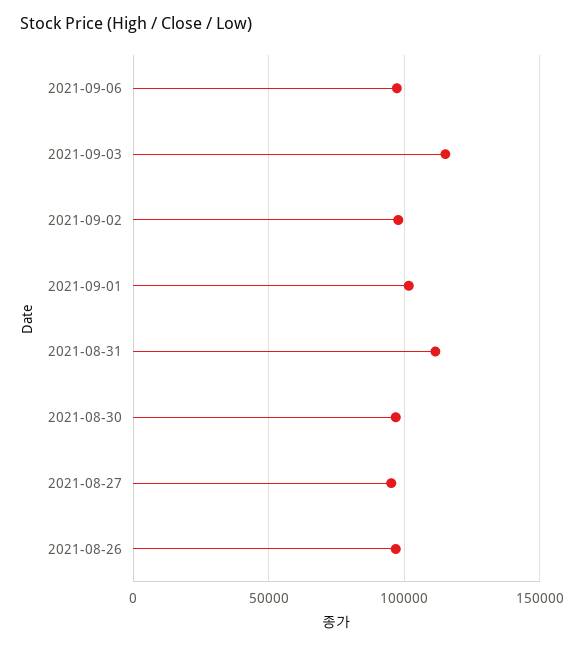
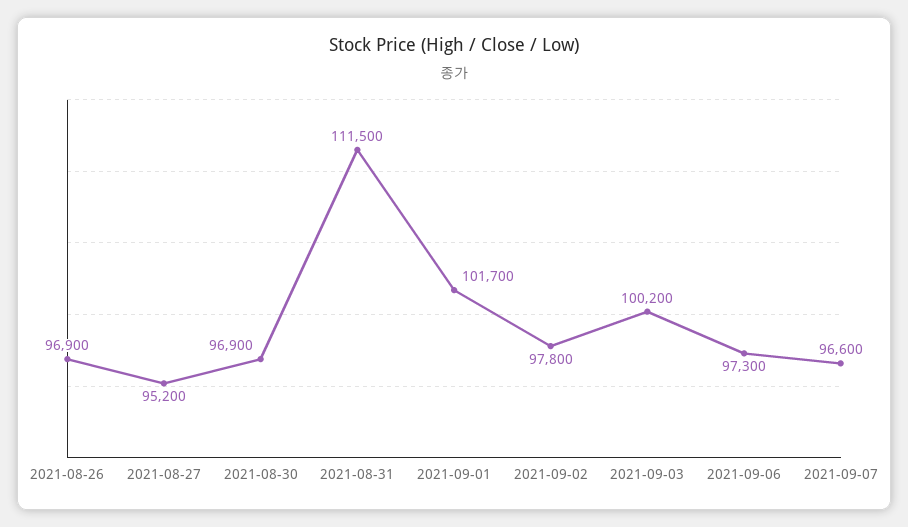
2021-09-03: 115000 -> 100200
2021-09-07: none -> 96600

